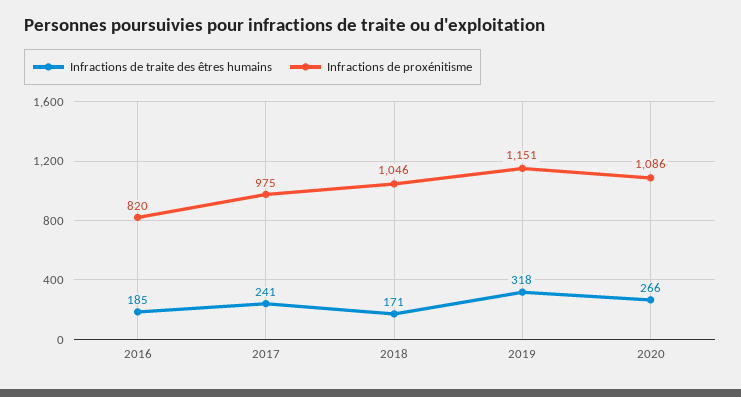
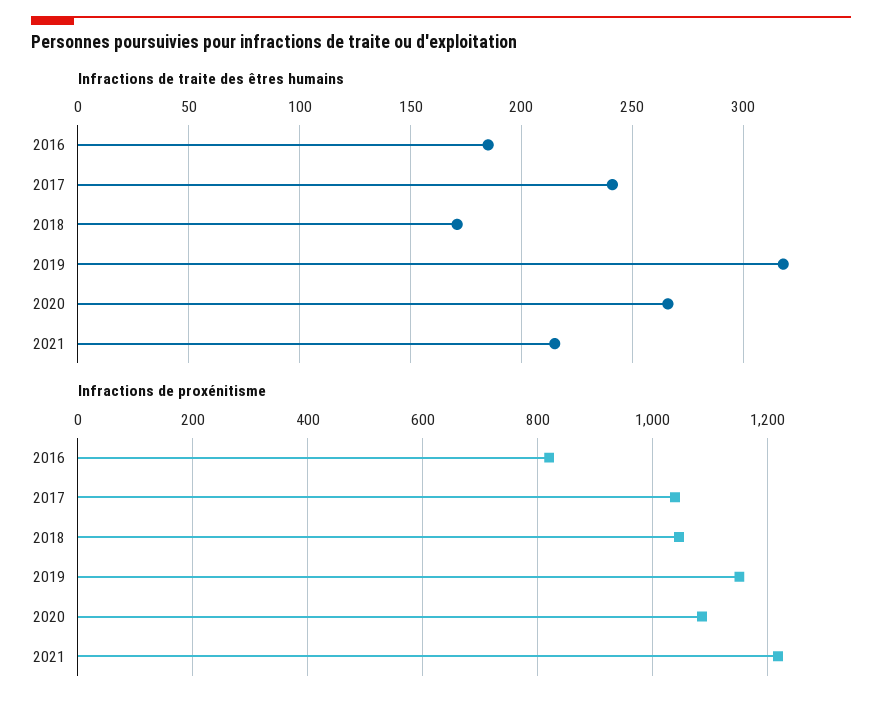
Infractions de proxénitisme, 2017: 975 -> 1040
Infractions de traite des êtres humains, 2021: none -> 215
Infractions de proxénitisme, 2021: none -> 1220

